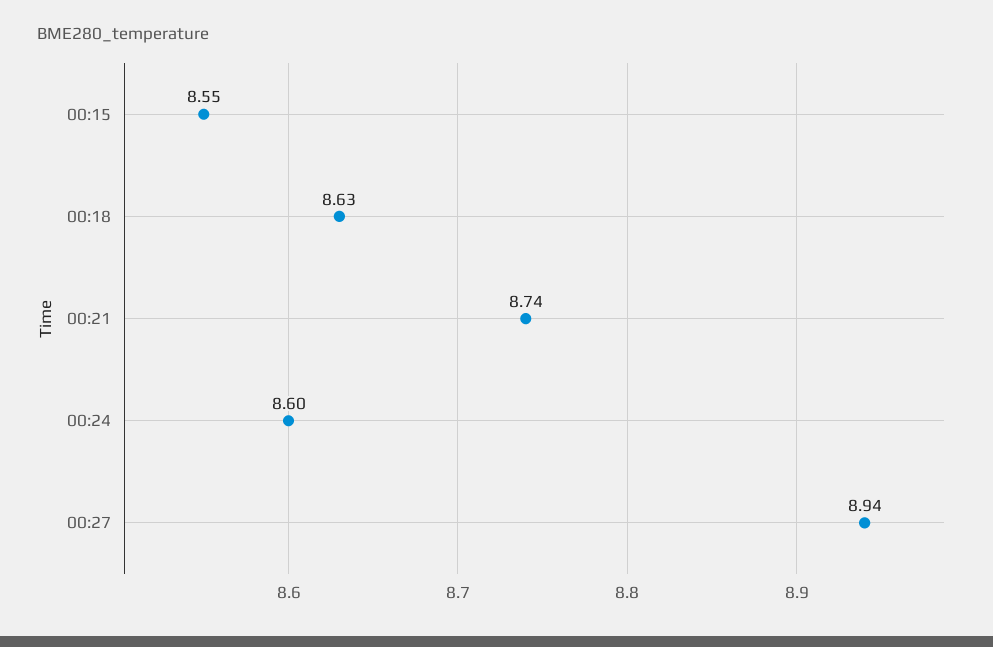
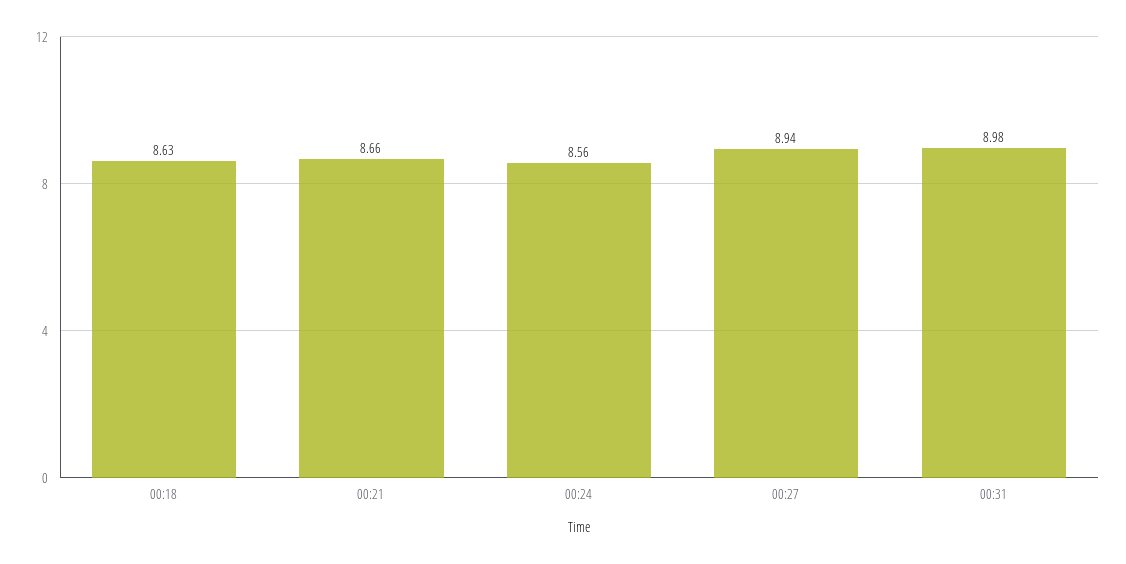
00:15: 8.55 -> none
00:21: 8.74 -> 8.66
00:24: 8.6 -> 8.56
00:31: none -> 8.98

